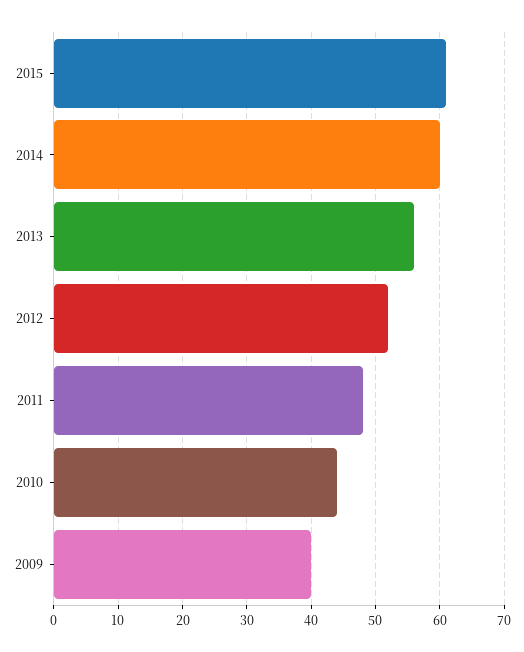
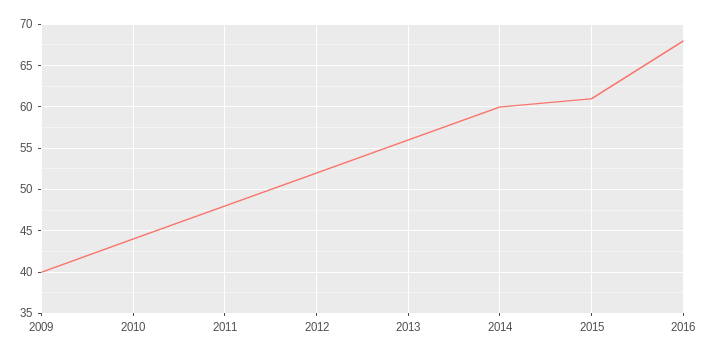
2016: none -> 68

